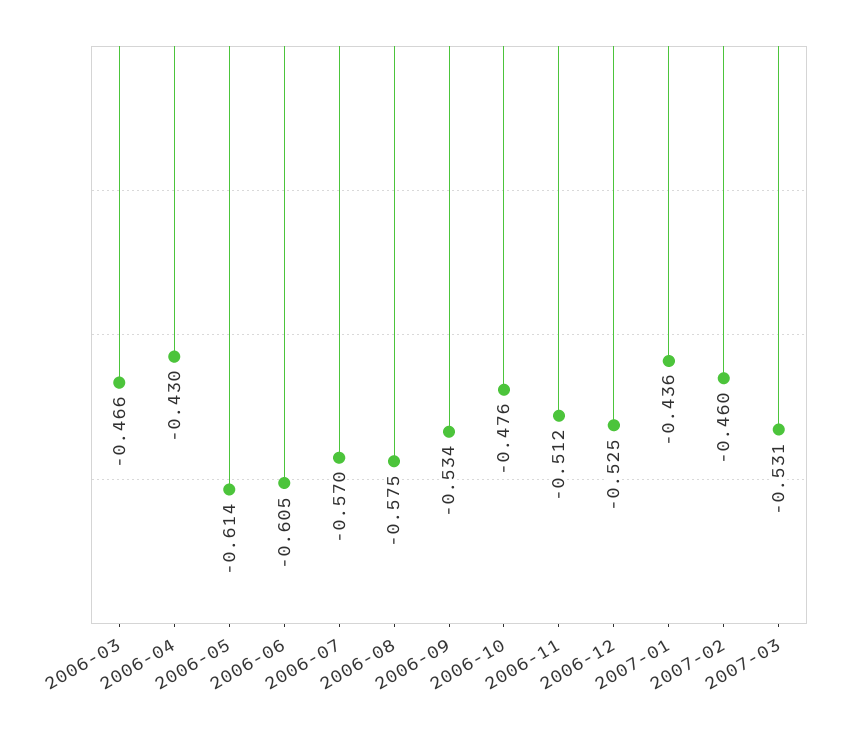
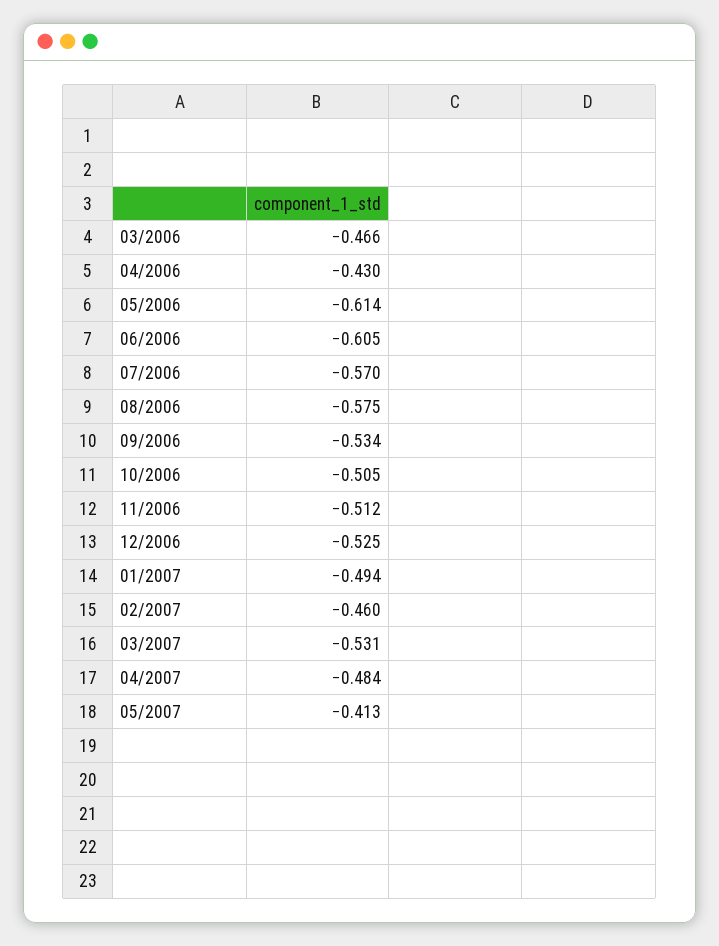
2006-10: -0.476 -> -0.505
2007-01: -0.436 -> -0.494
04/2007: none -> -0.484
05/2007: none -> -0.413

